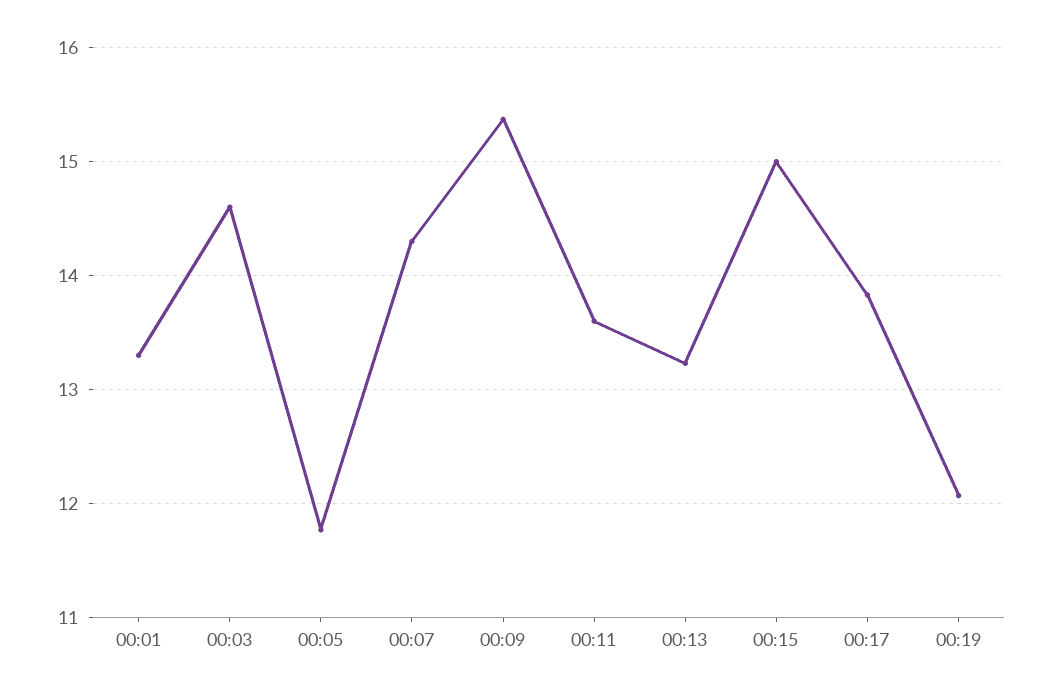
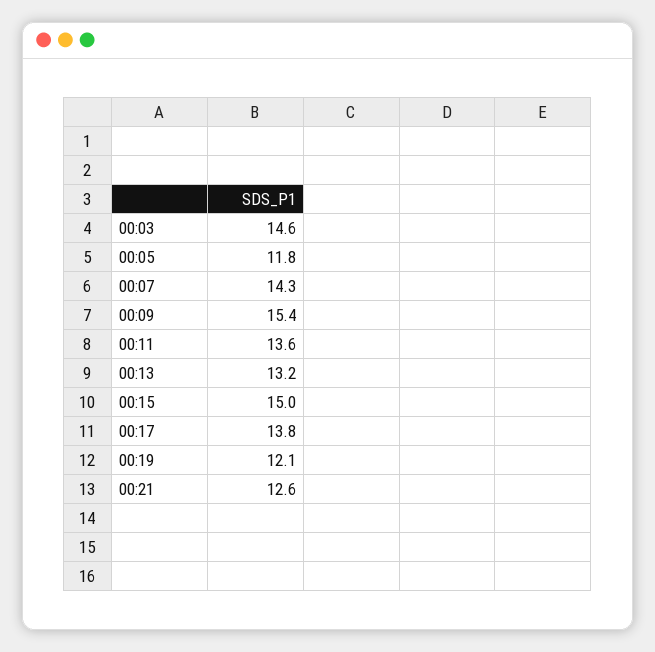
00:01: 13.3 -> none
00:21: none -> 12.6

